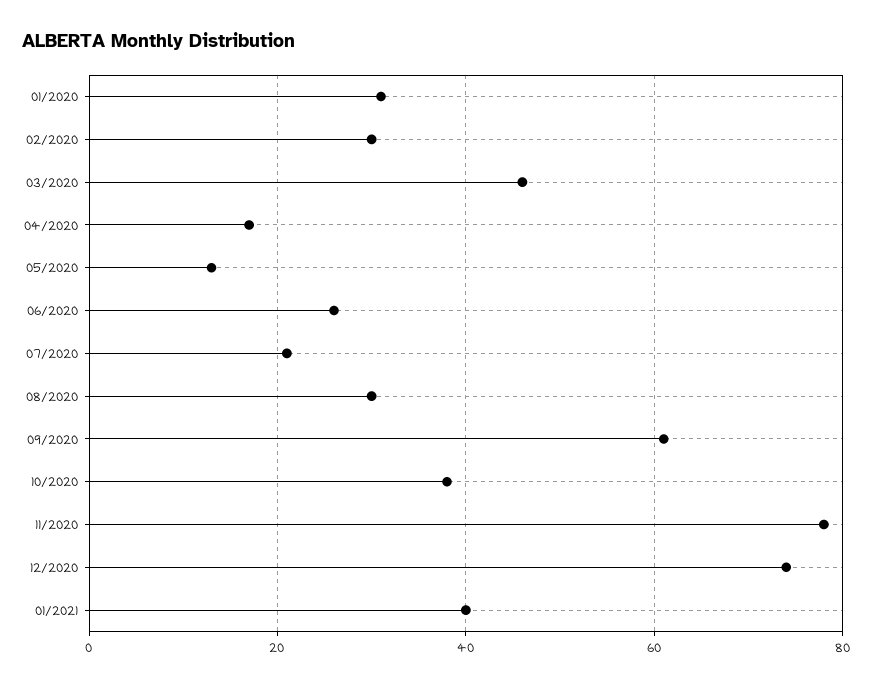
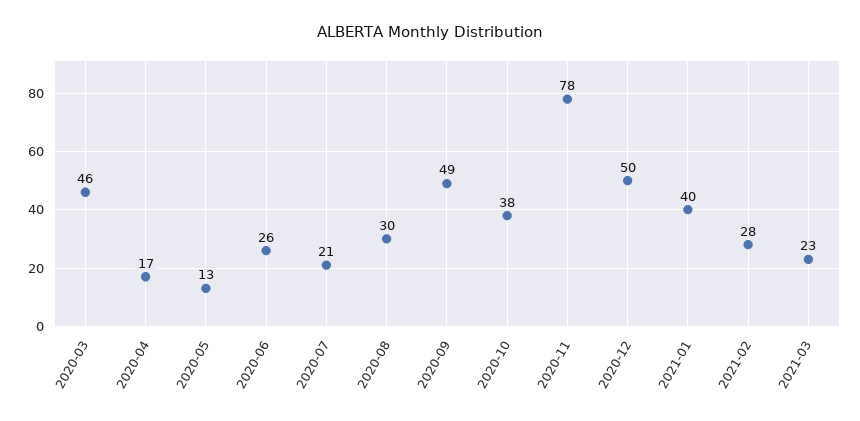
01/2020: 30 -> none
02/2020: 30 -> none
09/2020: 60 -> 49
12/2020: 75 -> 50
2021-02: none -> 28
2021-03: none -> 23

